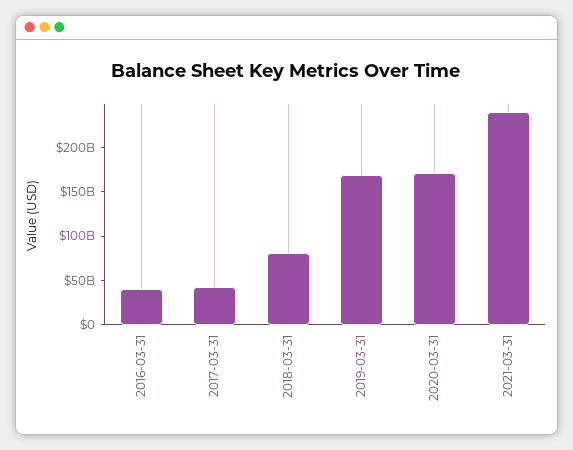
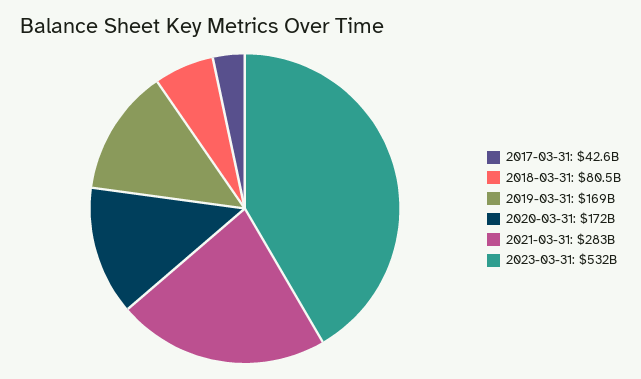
2016-03-31: 40000000000 -> none
2021-03-31: 240000000000 -> 283000000000
2023-03-31: none -> 532000000000

